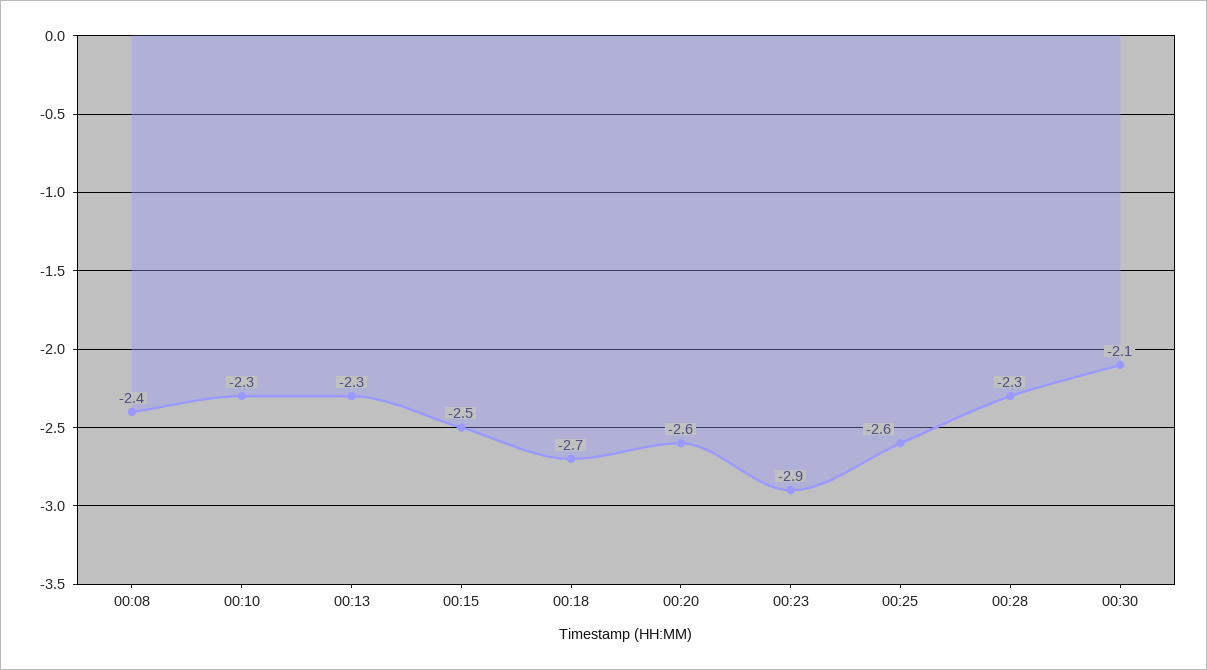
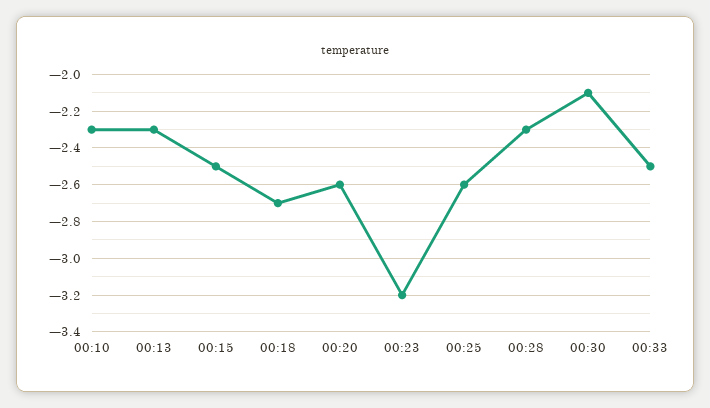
00:08: -2.4 -> none
00:23: -2.9 -> -3.2
00:33: none -> -2.5

